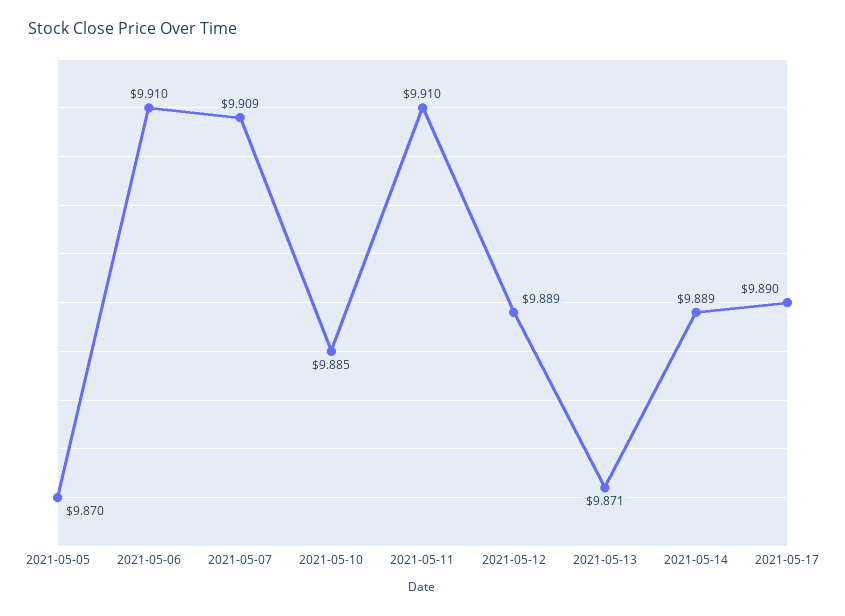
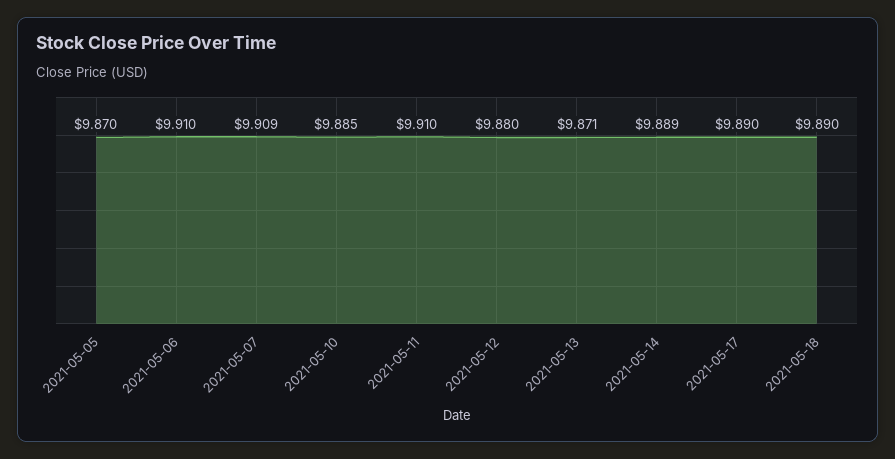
2021-05-12: 9.889 -> 9.88
2021-05-18: none -> 9.89

